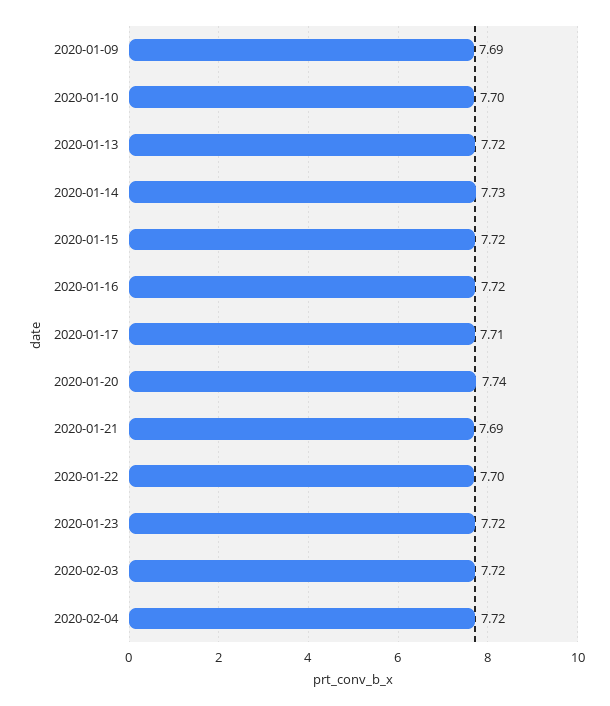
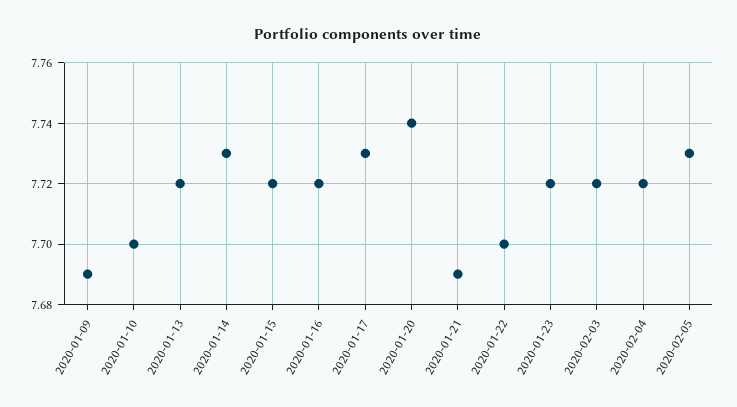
2020-01-17: 7.71 -> 7.73
2020-02-05: none -> 7.73

